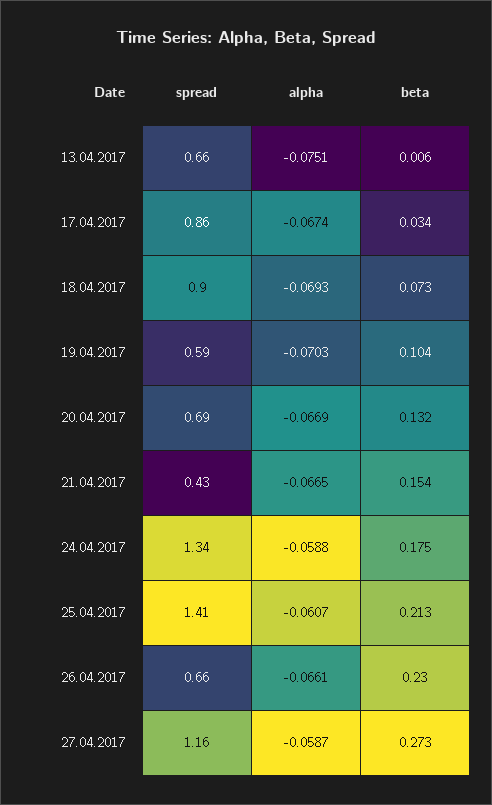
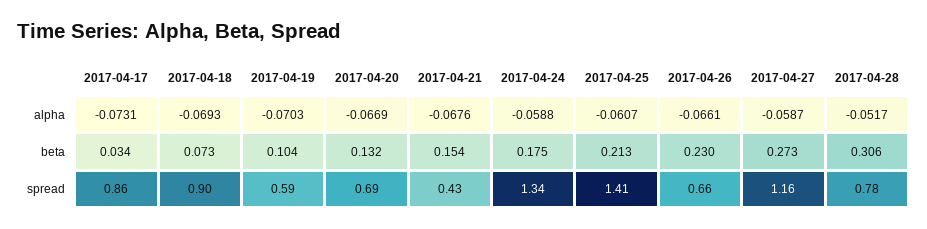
spread, 13.04.2017: 0.66 -> none
alpha, 13.04.2017: -0.0751 -> none
beta, 13.04.2017: 0.006 -> none
alpha, 17.04.2017: -0.0674 -> -0.0731
alpha, 21.04.2017: -0.0665 -> -0.0676
alpha, 2017-04-28: none -> -0.0517
beta, 2017-04-28: none -> 0.306
spread, 2017-04-28: none -> 0.78

